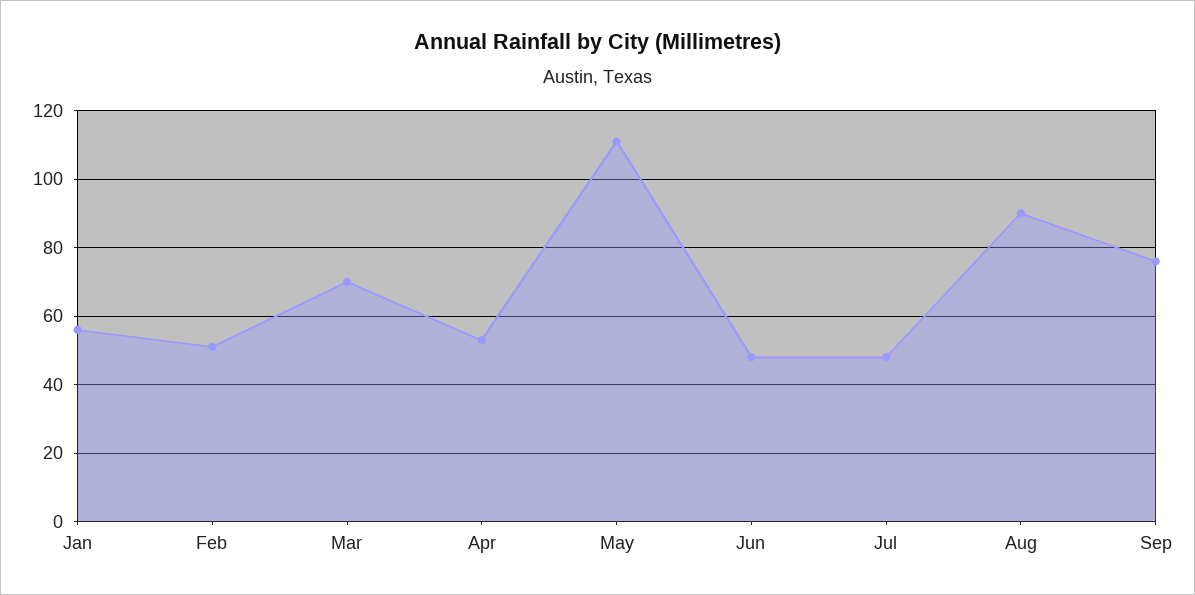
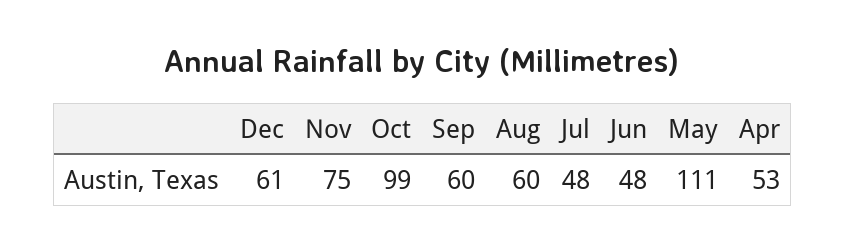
Jan: 55 -> none
Feb: 50 -> none
Mar: 70 -> none
Aug: 90 -> 60
Sep: 75 -> 60
Dec: none -> 61
Nov: none -> 75
Oct: none -> 99

